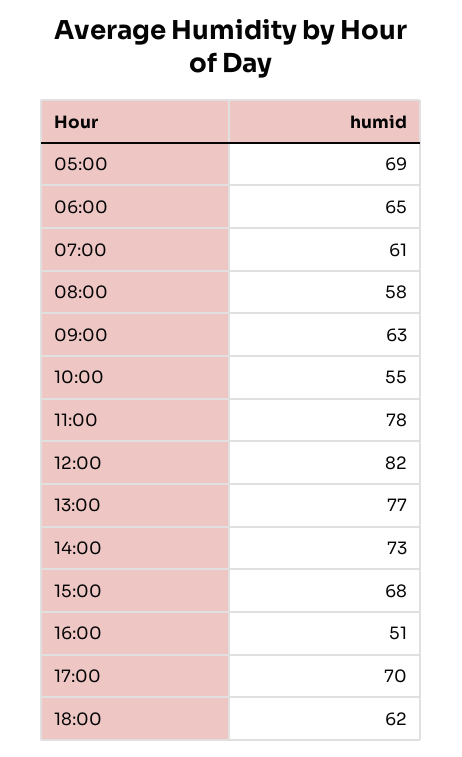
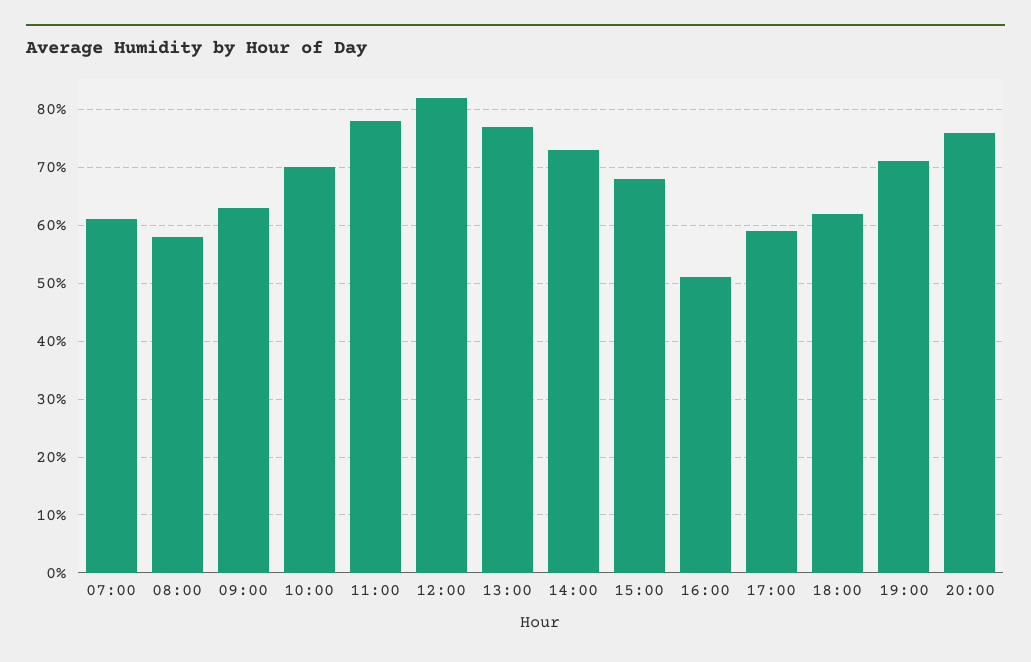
05:00: 69 -> none
06:00: 65 -> none
10:00: 55 -> 70
17:00: 70 -> 60
19:00: none -> 70
20:00: none -> 75

